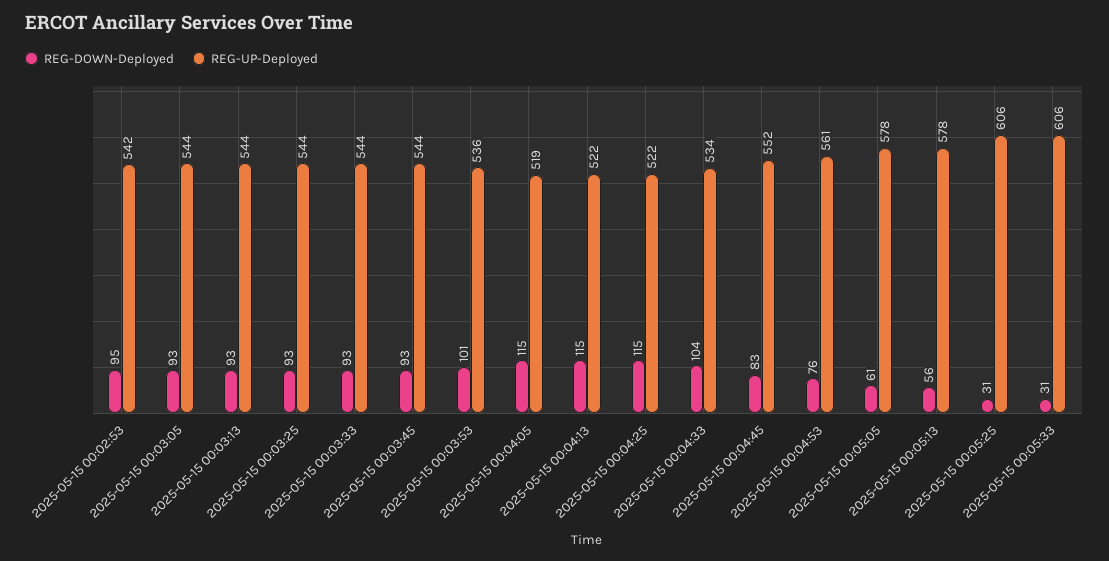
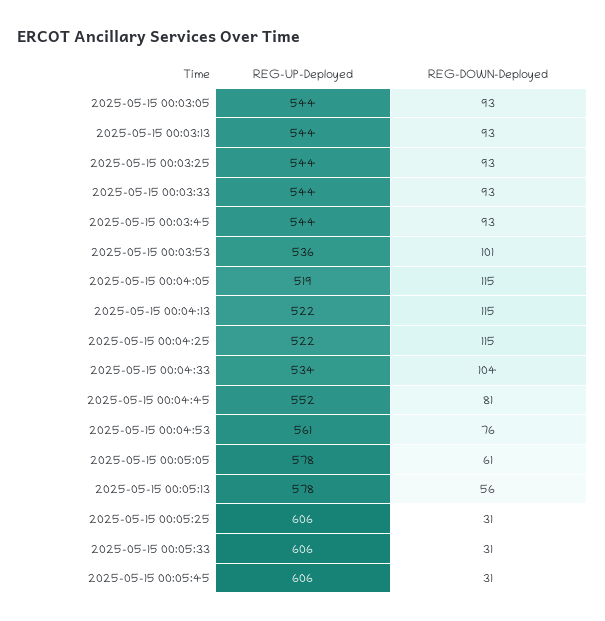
REG-DOWN-Deployed, 2025-05-15 00:02:53: 95 -> none
REG-UP-Deployed, 2025-05-15 00:02:53: 542 -> none
REG-DOWN-Deployed, 2025-05-15 00:04:45: 83 -> 81
REG-UP-Deployed, 2025-05-15 00:05:45: none -> 606
REG-DOWN-Deployed, 2025-05-15 00:05:45: none -> 31

